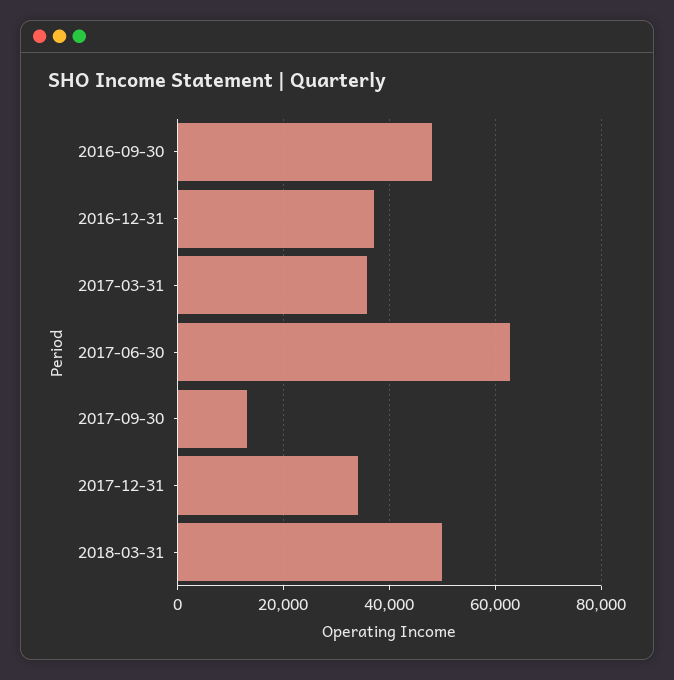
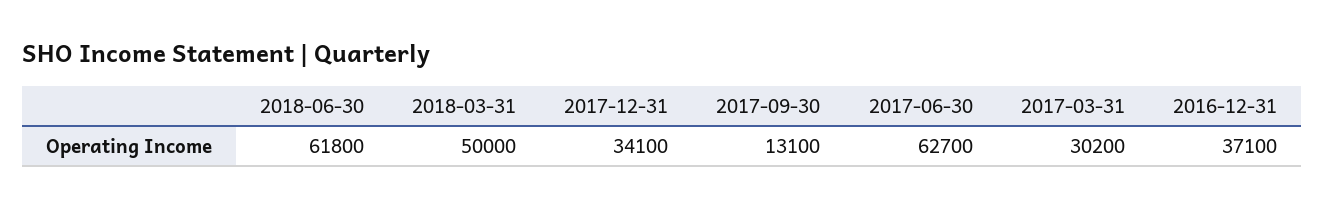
2016-09-30: 48000 -> none
2017-03-31: 36000 -> 30200
2018-06-30: none -> 61800

